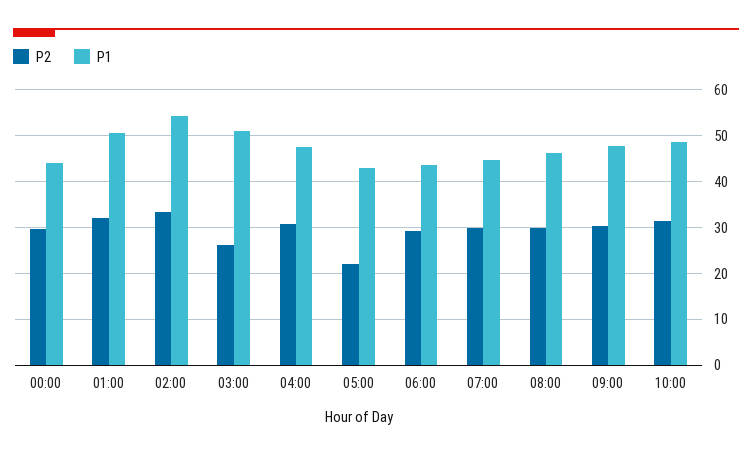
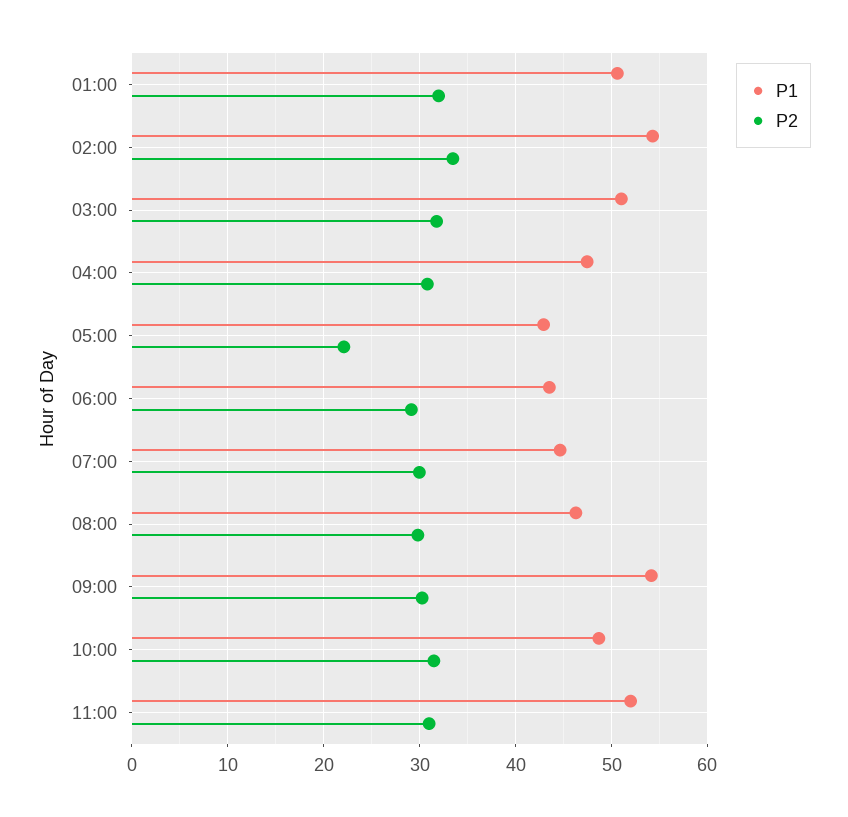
P2, 00:00: 30 -> none
P1, 00:00: 44 -> none
P2, 03:00: 26 -> 32
P1, 09:00: 48 -> 54
P1, 11:00: none -> 52
P2, 11:00: none -> 31

